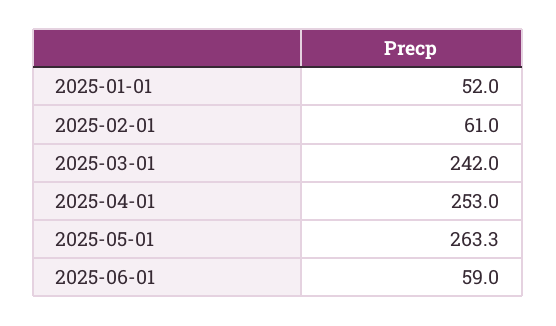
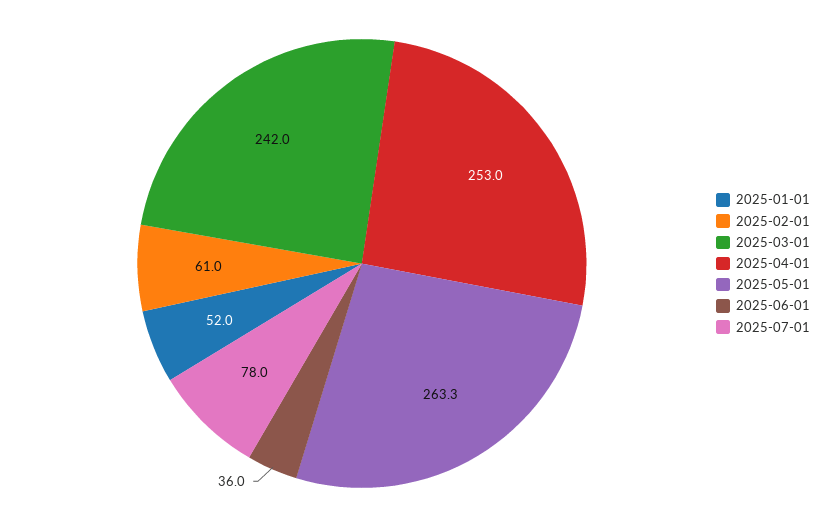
2025-06-01: 59 -> 36
2025-07-01: none -> 78

